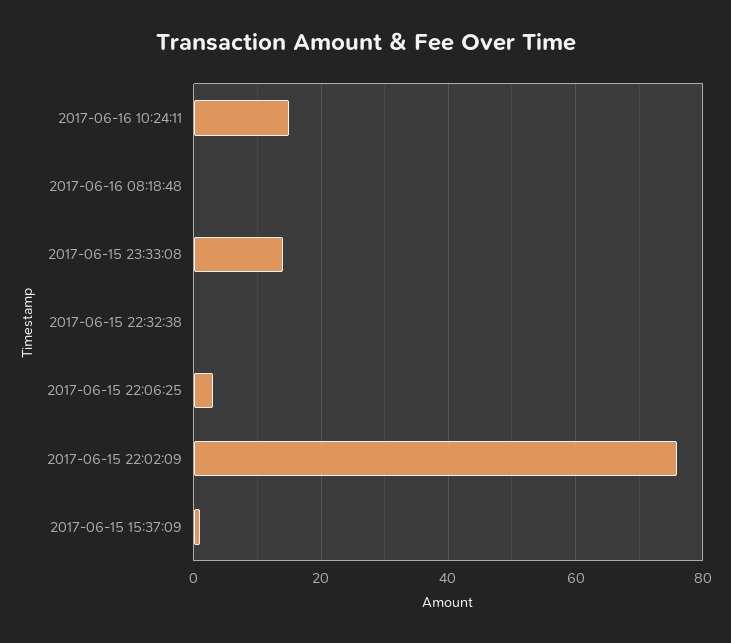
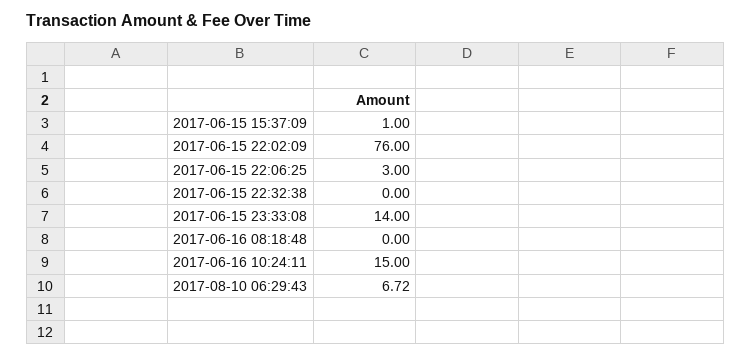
2017-08-10 06:29:43: none -> 6.72

